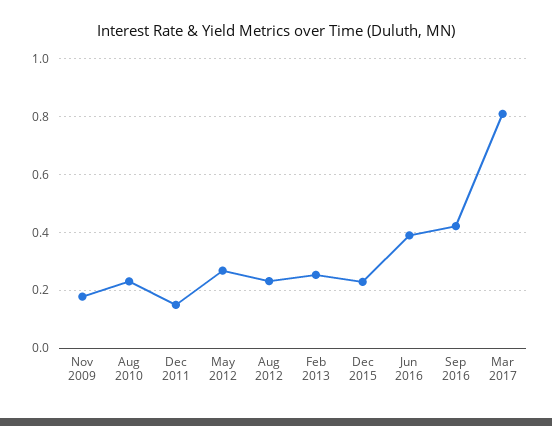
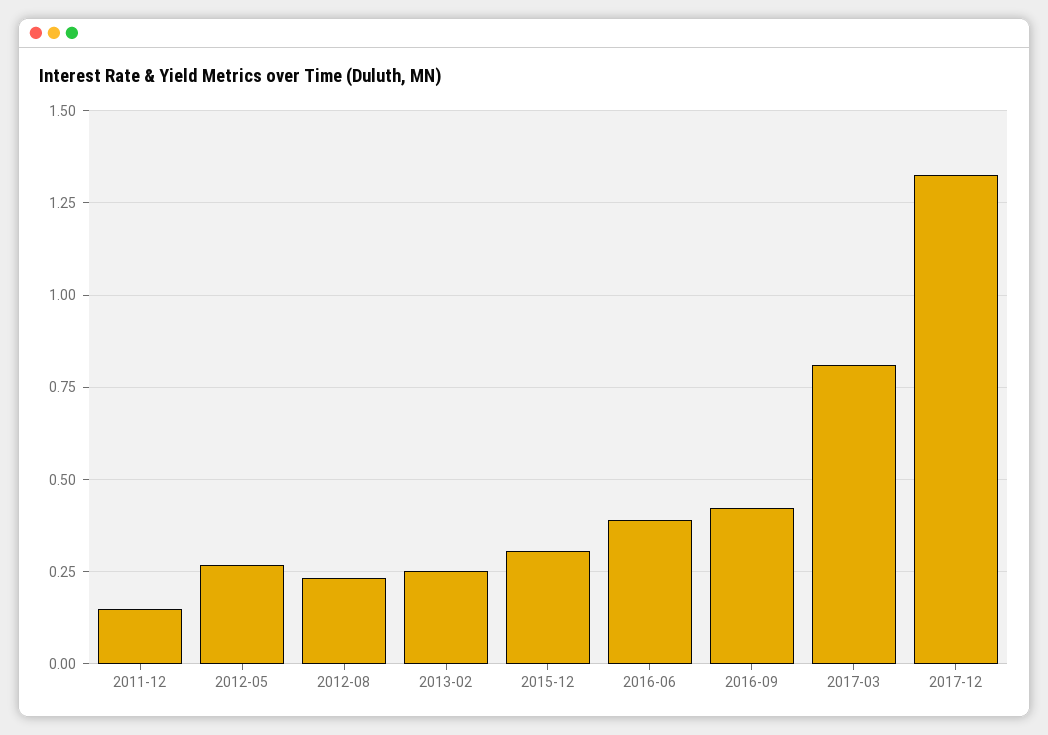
Nov 2009: 0.175 -> none
Aug 2010: 0.225 -> none
Dec 2015: 0.225 -> 0.3
2017-12: none -> 1.325

